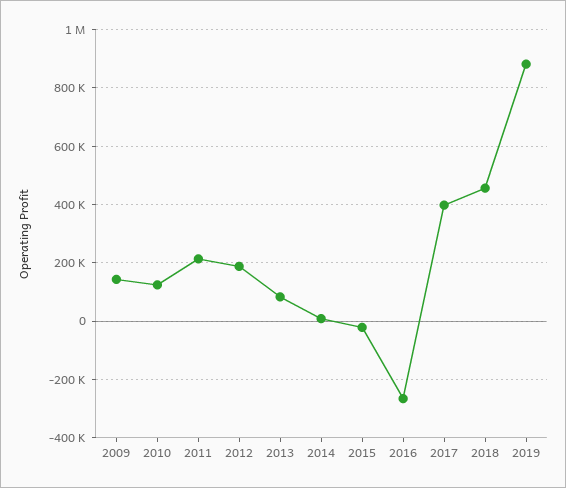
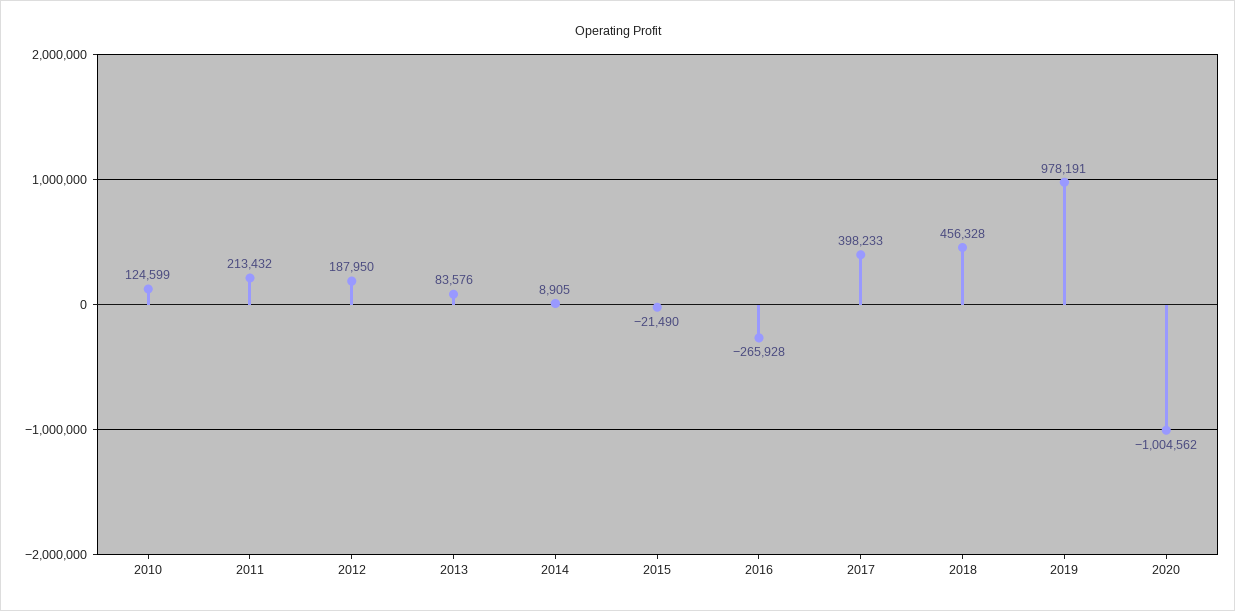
2009: 150000 -> none
2019: 875000 -> 978191
2020: none -> -1004562

